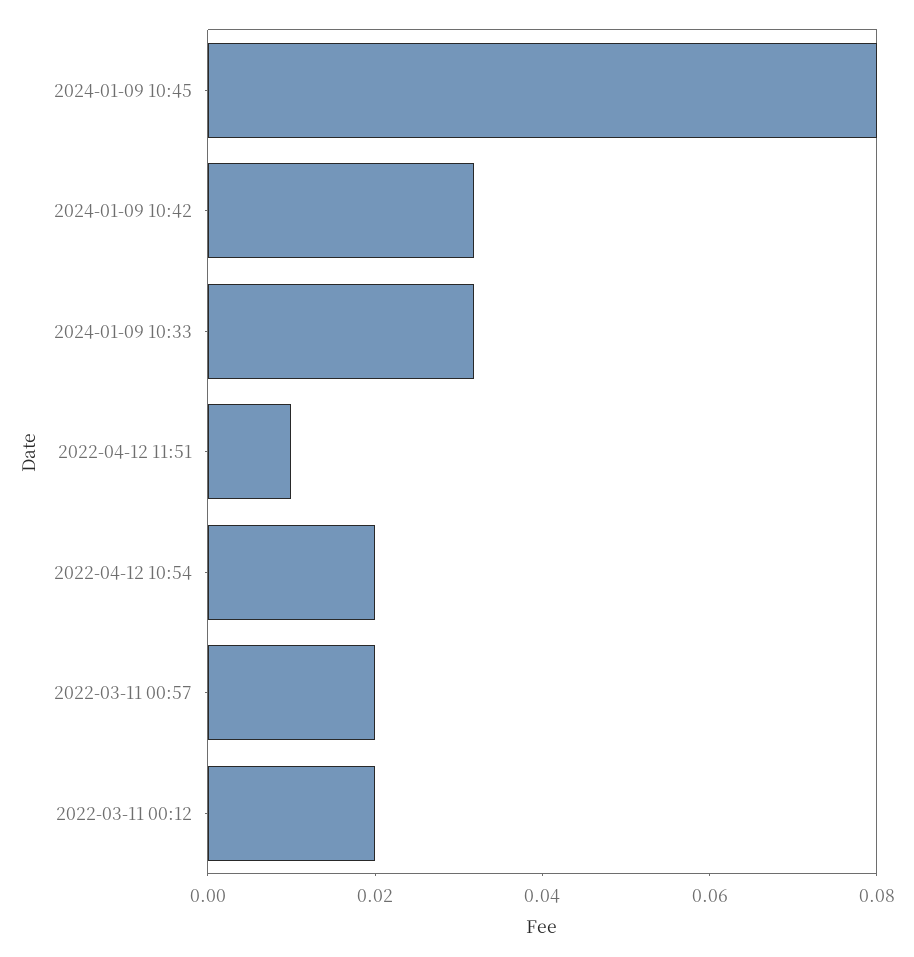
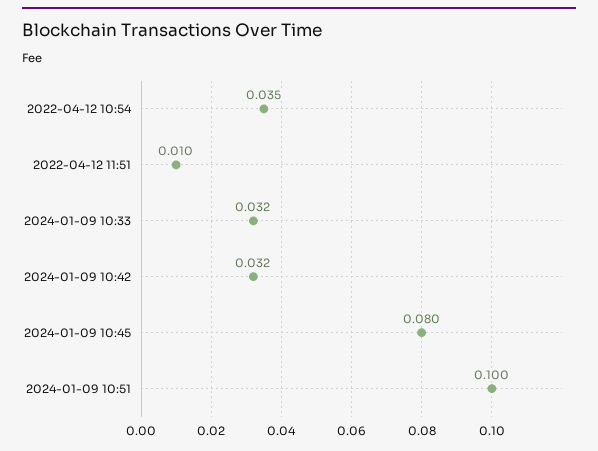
2022-04-12 10:54: 0.02 -> 0.035
2022-03-11 00:57: 0.02 -> none
2022-03-11 00:12: 0.02 -> none
2024-01-09 10:51: none -> 0.1

